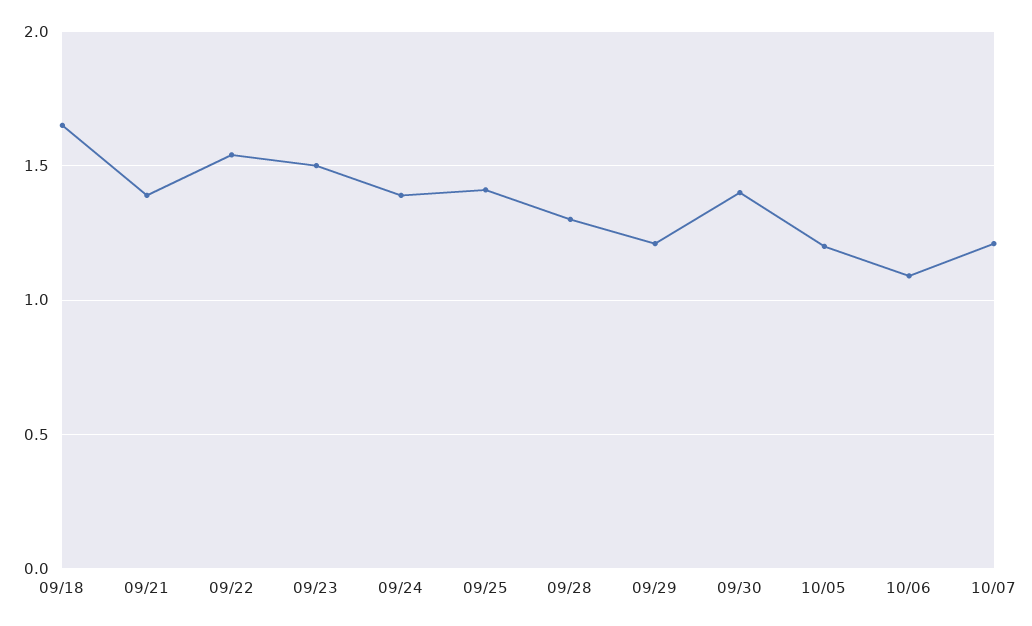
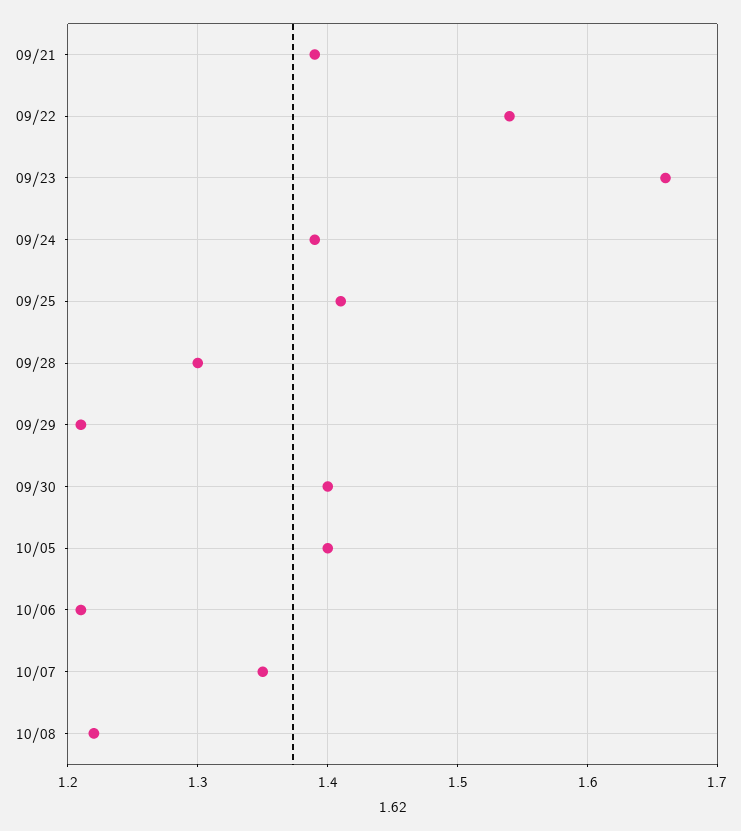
09/18: 1.65 -> none
09/23: 1.5 -> 1.66
10/05: 1.2 -> 1.4
10/06: 1.1 -> 1.21
10/07: 1.2 -> 1.35
10/08: none -> 1.22

